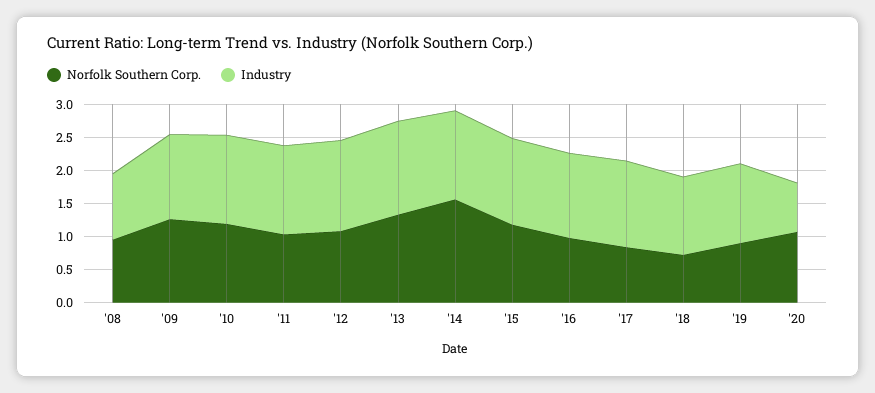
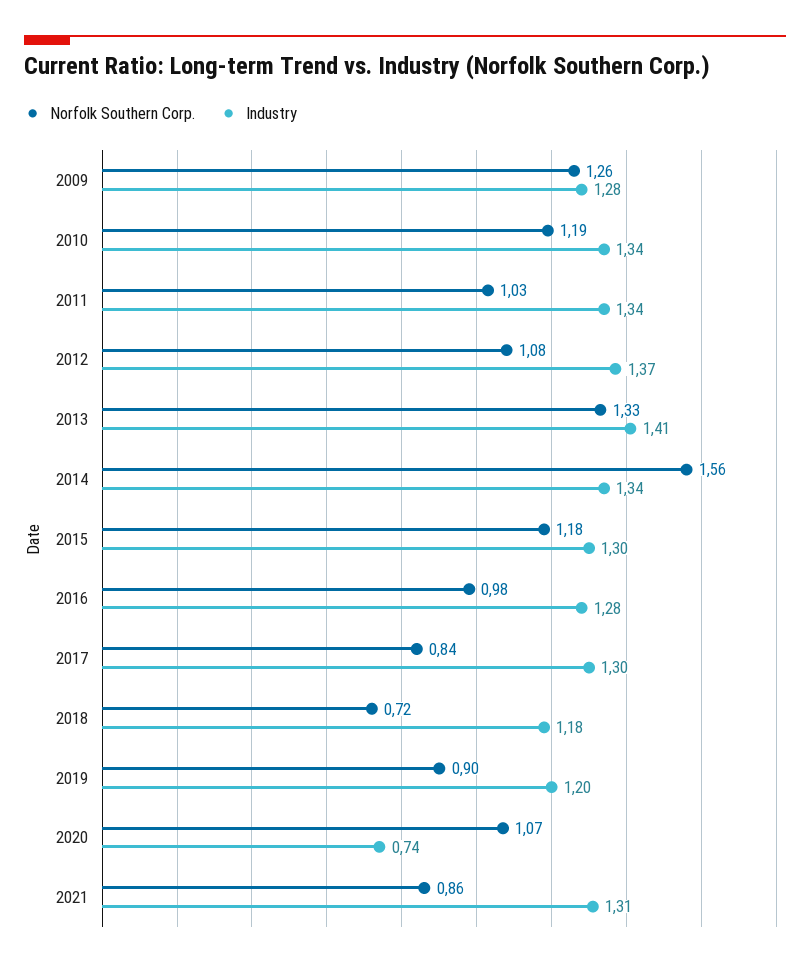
Norfolk Southern Corp., '08: 1 -> none
Industry, '08: 1 -> none
Norfolk Southern Corp., 2021: none -> 0.86
Industry, 2021: none -> 1.31

